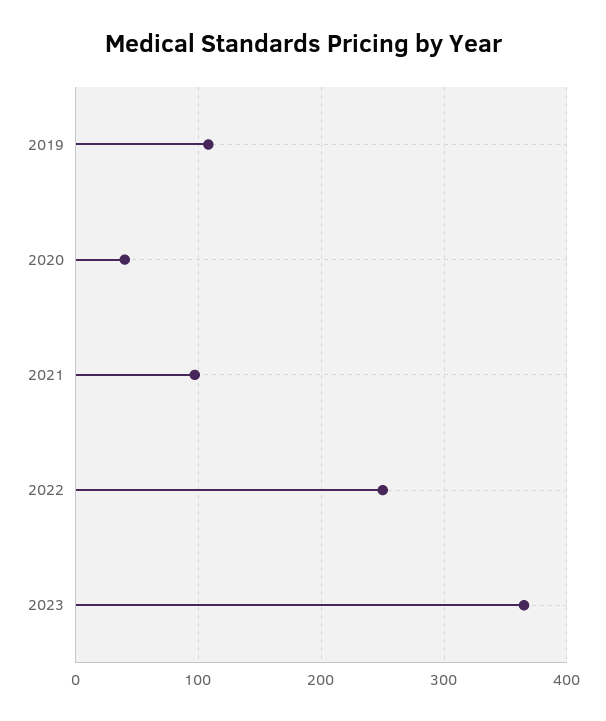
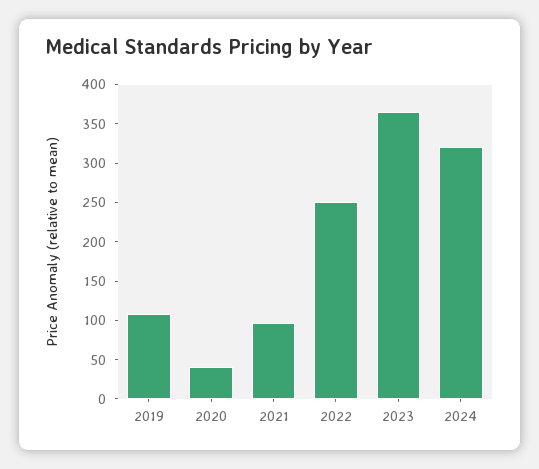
2024: none -> 325

